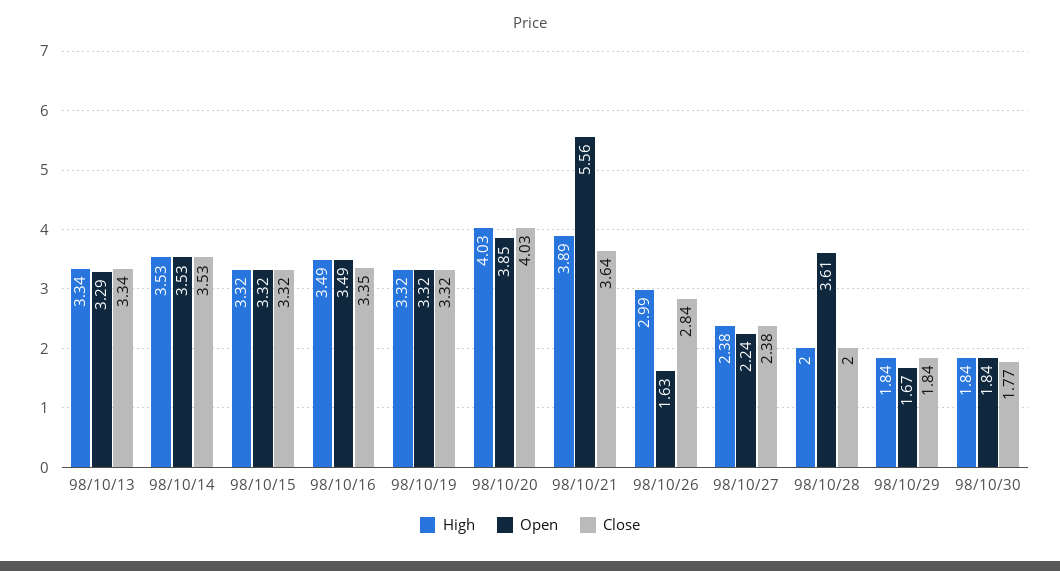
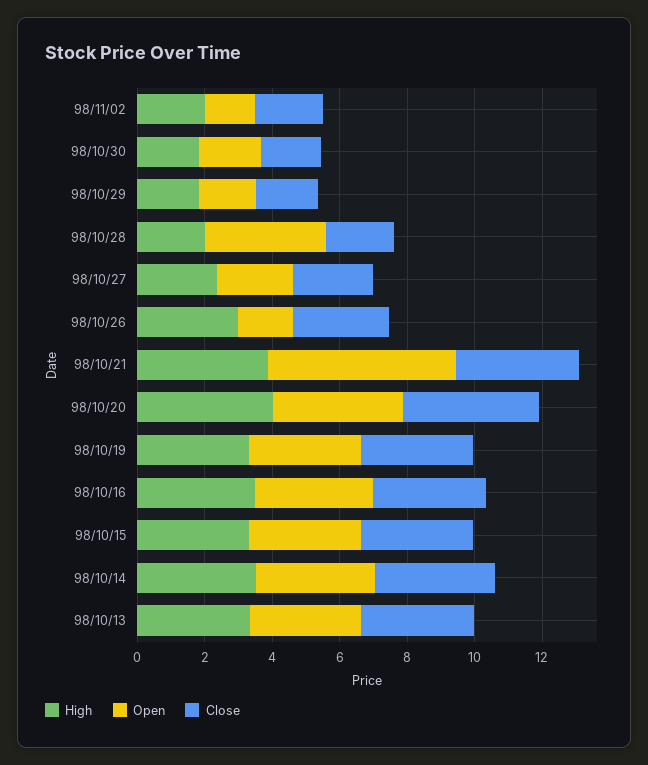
High, 98/11/02: none -> 2
Open, 98/11/02: none -> 1.5
Close, 98/11/02: none -> 2

